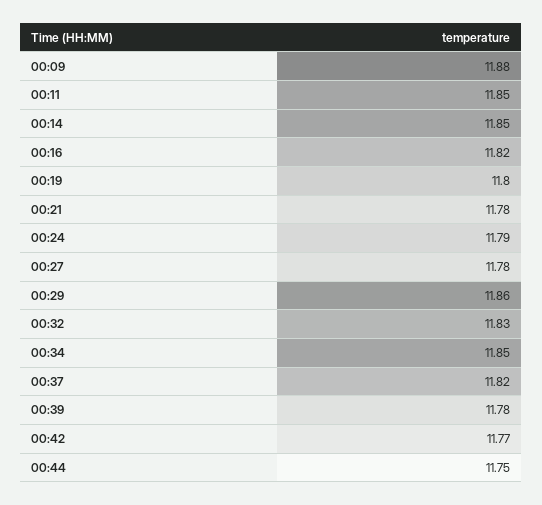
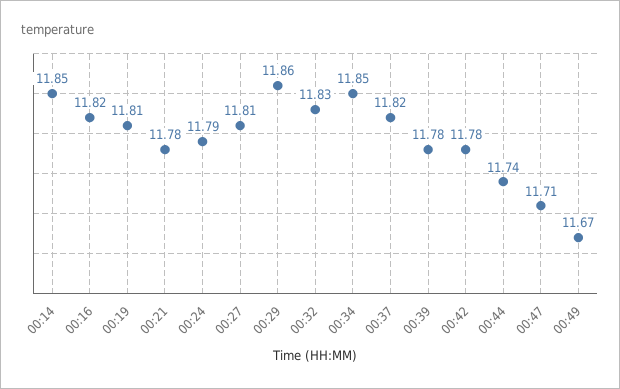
00:09: 11.88 -> none
00:11: 11.85 -> none
00:19: 11.8 -> 11.81
00:27: 11.78 -> 11.81
00:42: 11.77 -> 11.78
00:44: 11.75 -> 11.74
00:47: none -> 11.71
00:49: none -> 11.67

